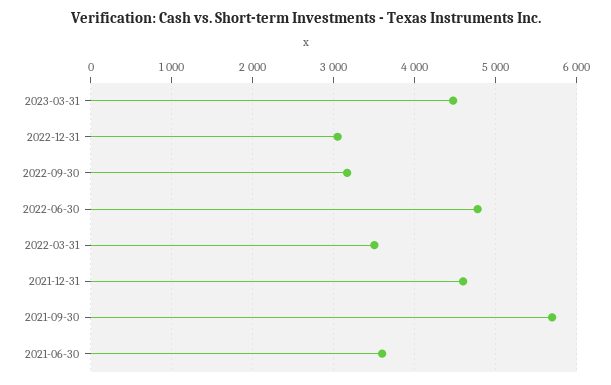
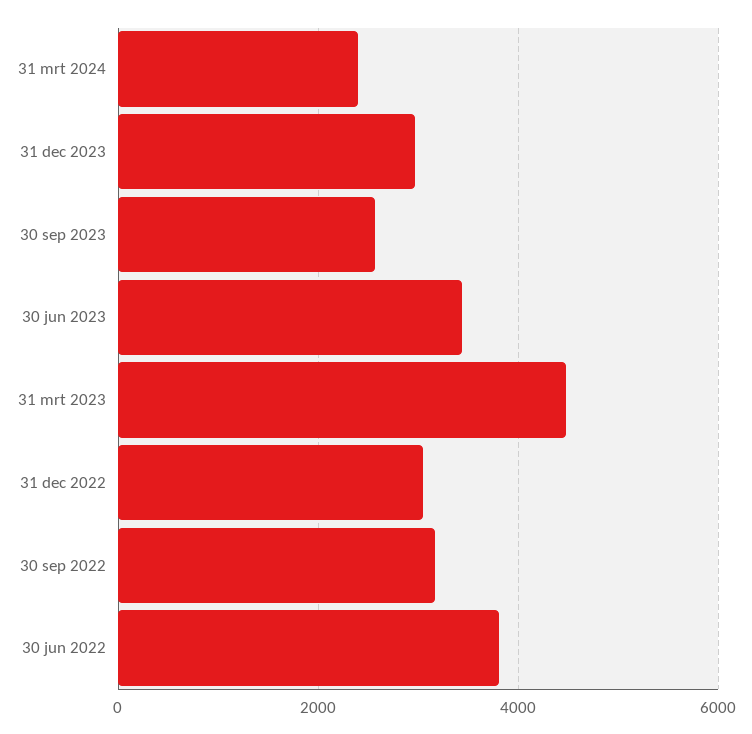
2022-06-30: 4800 -> 3800
2022-03-31: 3500 -> none
2021-12-31: 4600 -> none
2021-09-30: 5700 -> none
2021-06-30: 3600 -> none
31 mrt 2024: none -> 2400
31 dec 2023: none -> 3000
30 sep 2023: none -> 2600
30 jun 2023: none -> 3400

